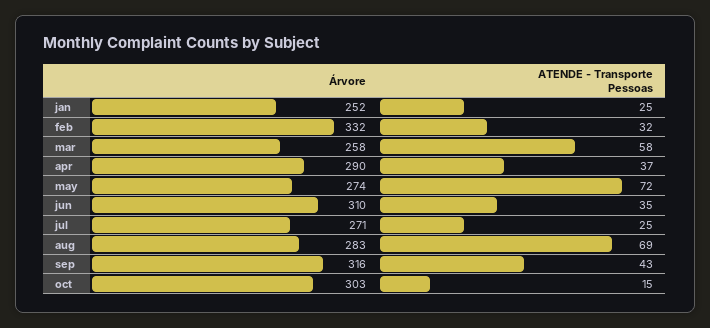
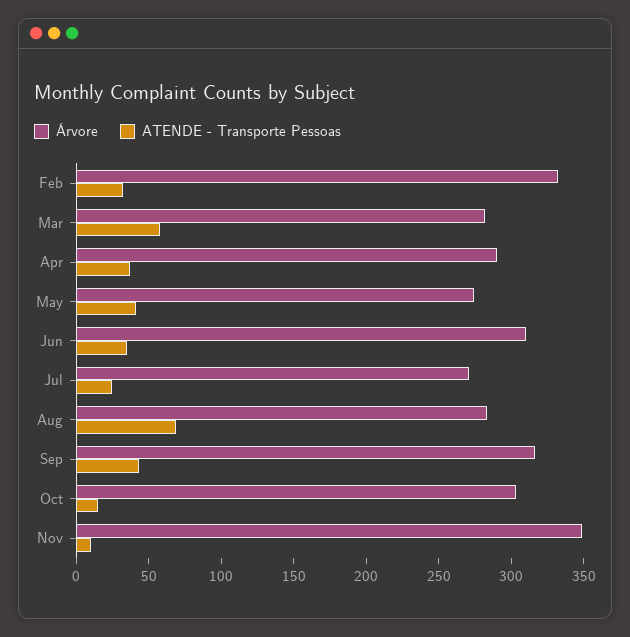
Árvore, jan: 252 -> none
ATENDE - Transporte Pessoas, jan: 25 -> none
Árvore, mar: 258 -> 280
ATENDE - Transporte Pessoas, may: 72 -> 40
Árvore, Nov: none -> 350
ATENDE - Transporte Pessoas, Nov: none -> 10

